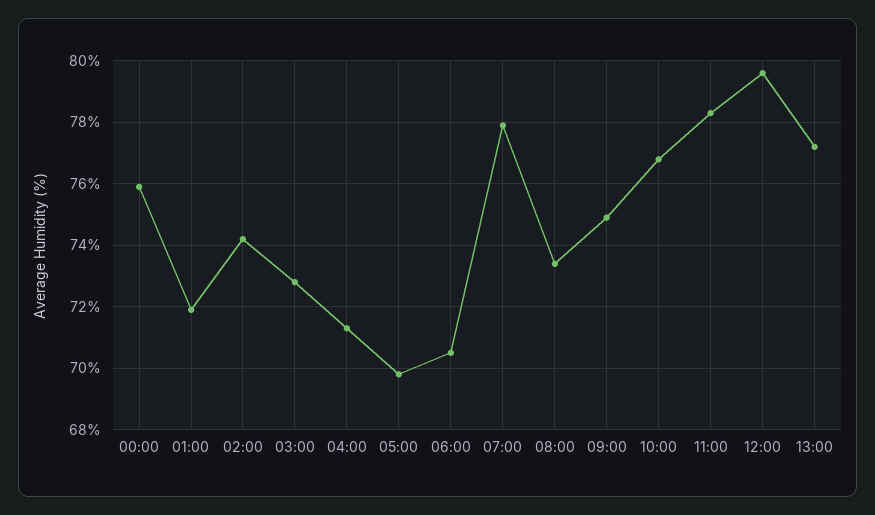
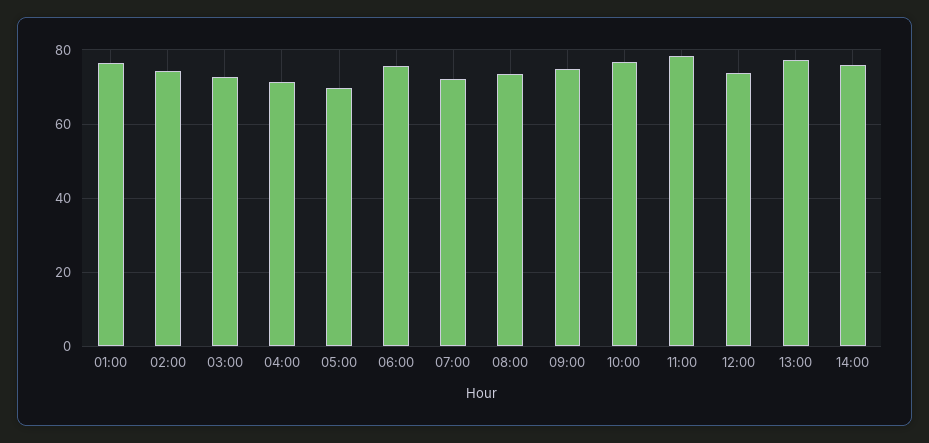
00:00: 76 -> none
01:00: 72 -> 76
06:00: 70.5 -> 76
07:00: 78 -> 72
12:00: 79.5 -> 74
14:00: none -> 76

